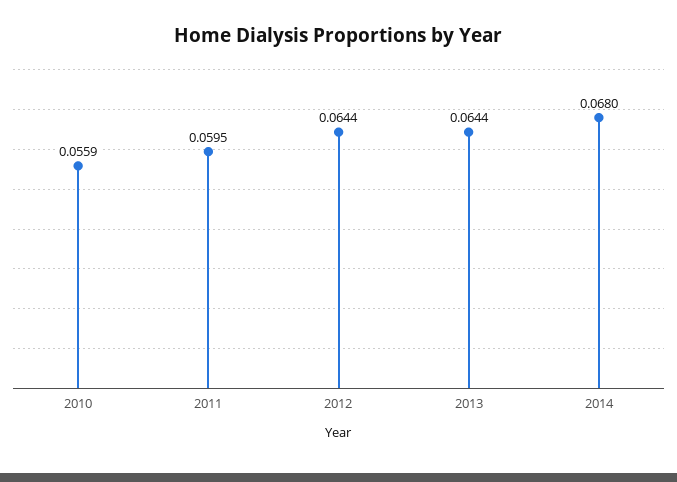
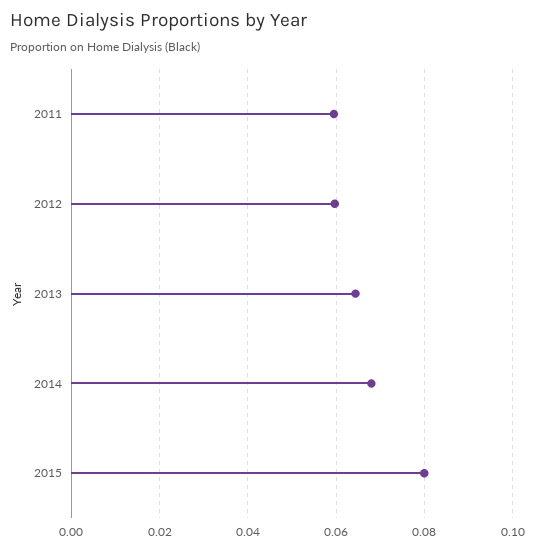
2010: 0.0559 -> none
2012: 0.0644 -> 0.06
2015: none -> 0.08

